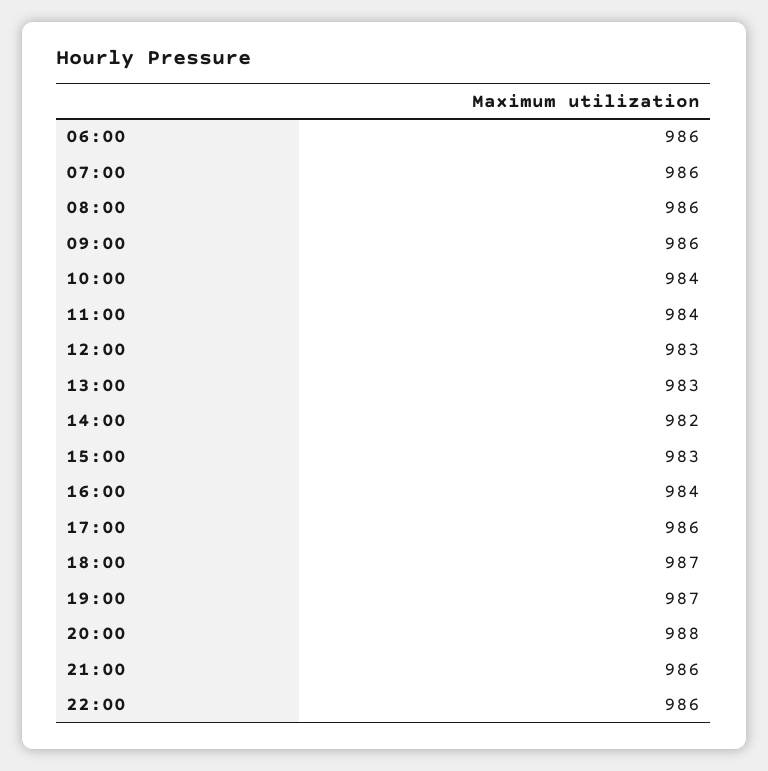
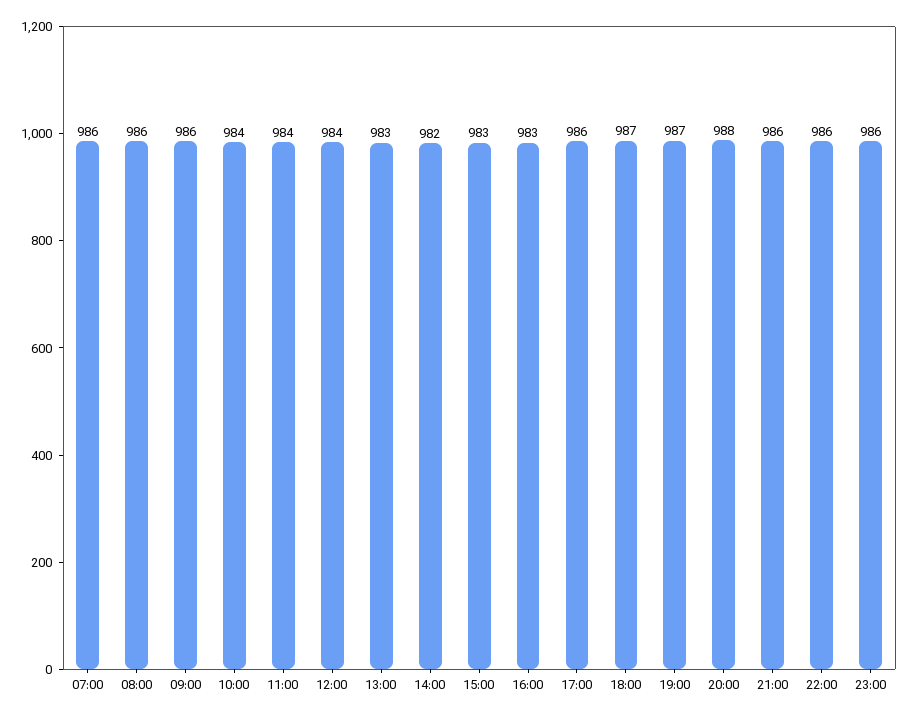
06:00: 986 -> none
12:00: 983 -> 984
16:00: 984 -> 983
23:00: none -> 986

